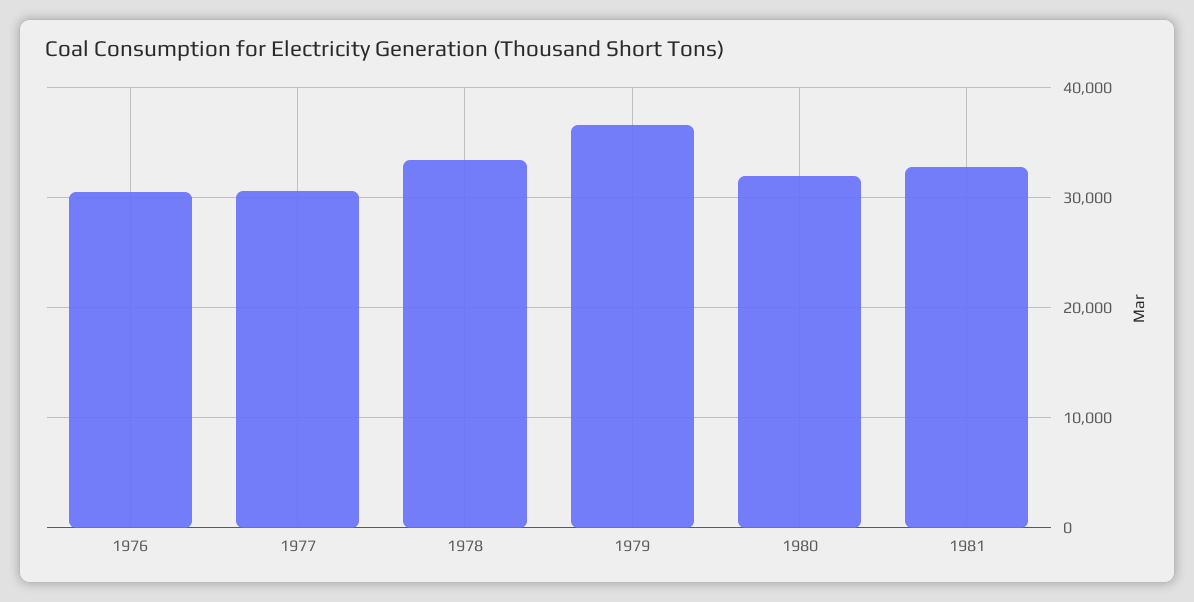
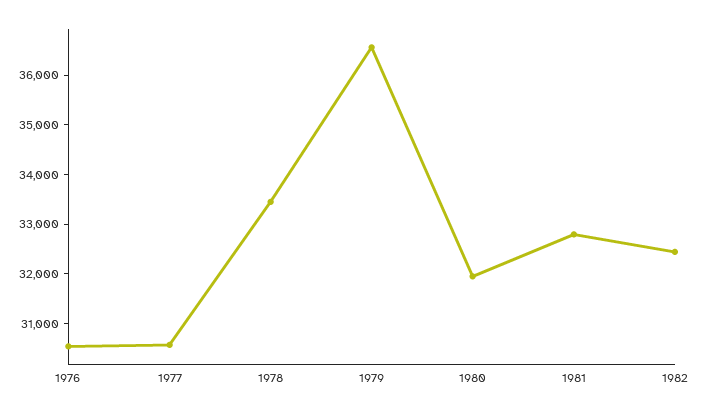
1982: none -> 32400

